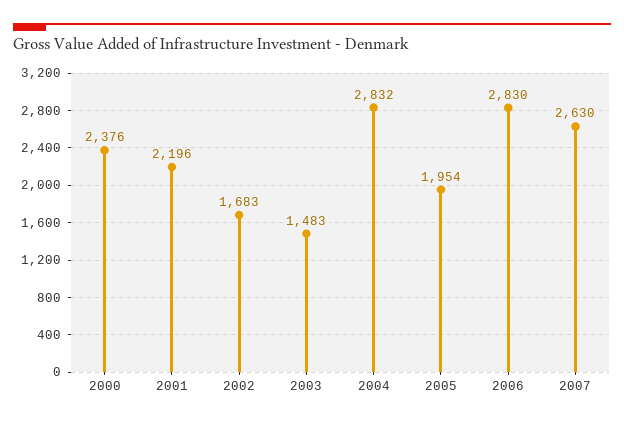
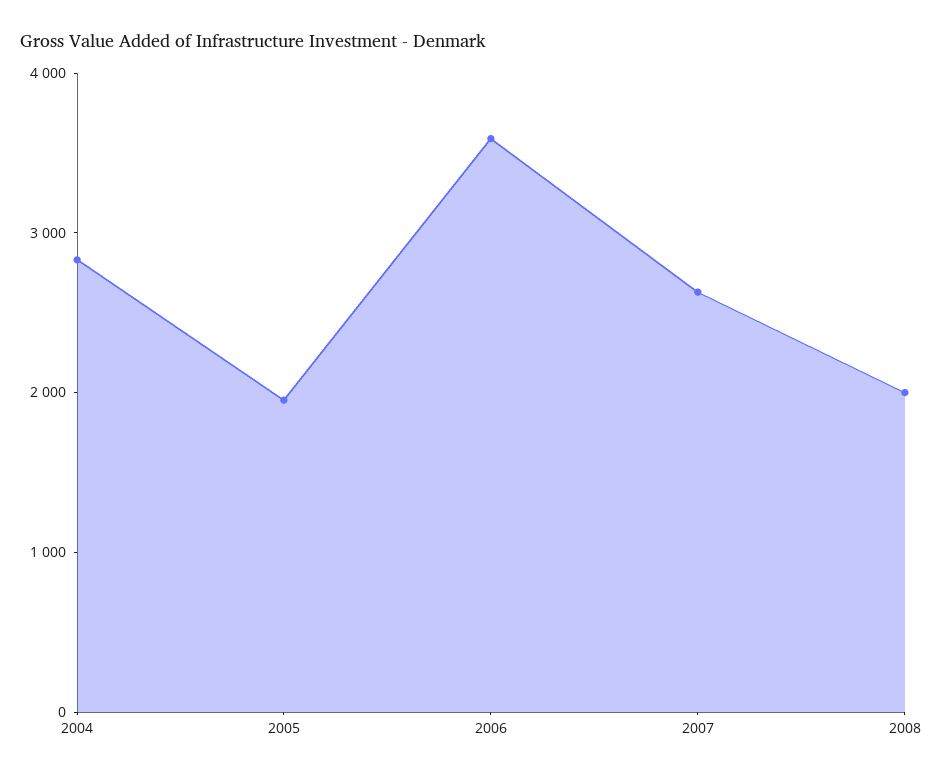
2000: 2376 -> none
2001: 2196 -> none
2002: 1683 -> none
2003: 1483 -> none
2006: 2830 -> 3600
2008: none -> 2000

